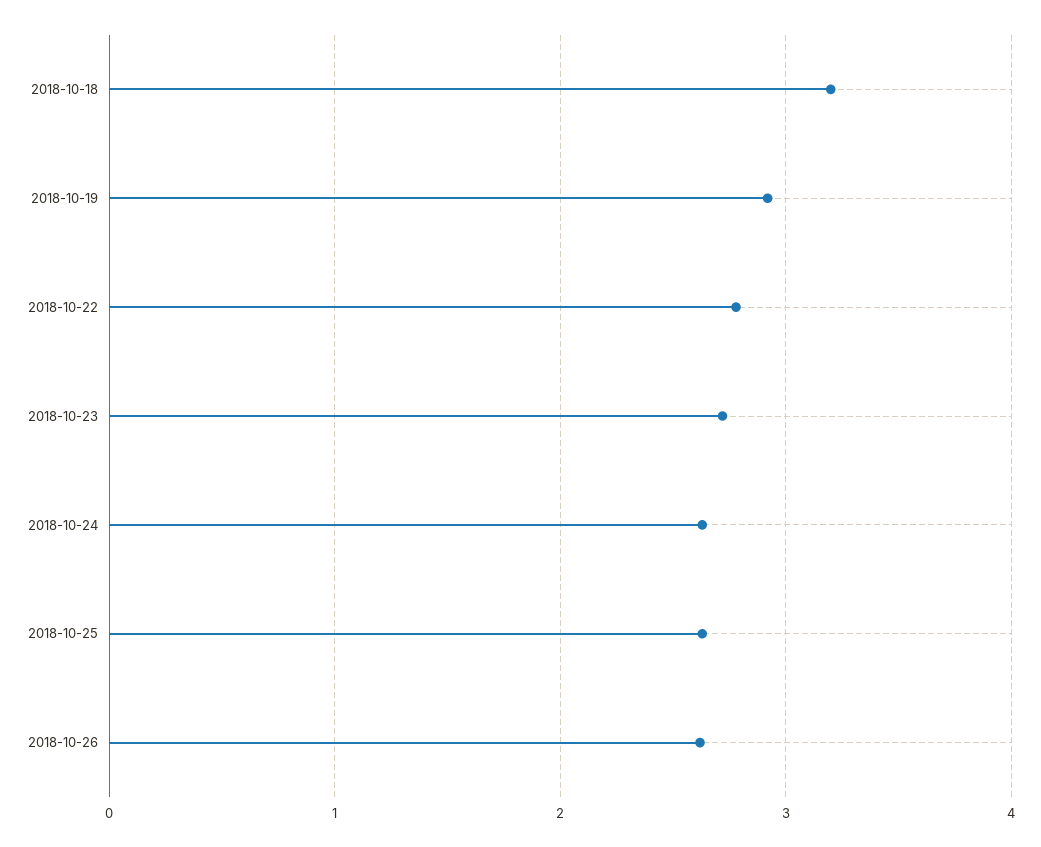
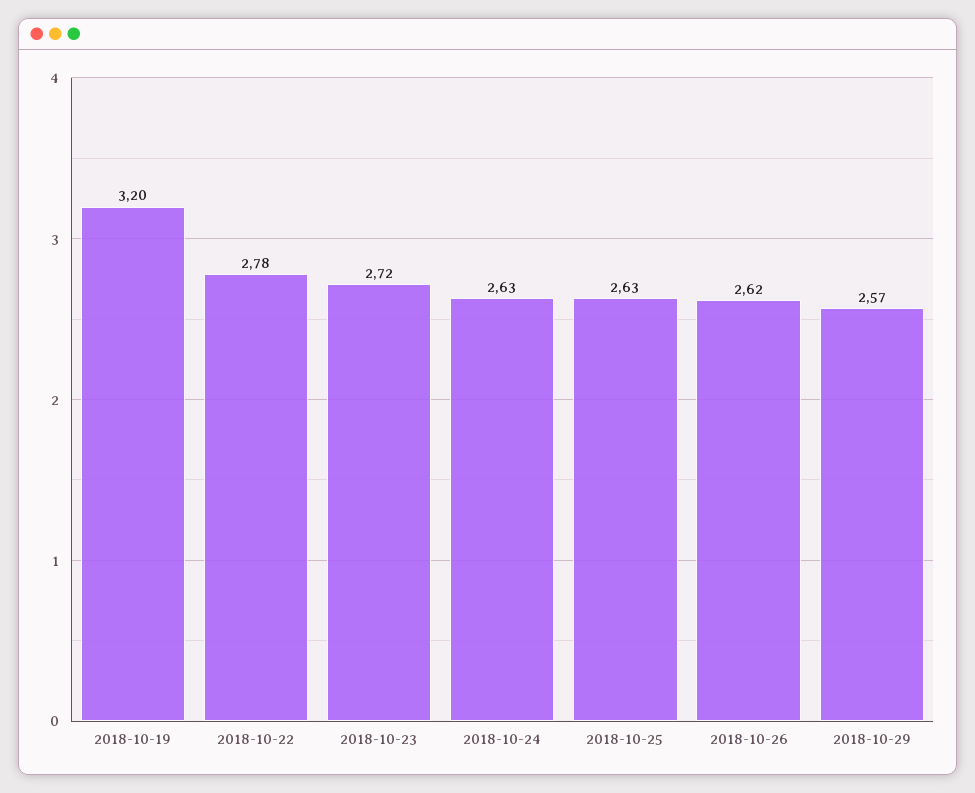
2018-10-18: 3.2 -> none
2018-10-19: 2.9 -> 3.2
2018-10-29: none -> 2.57

